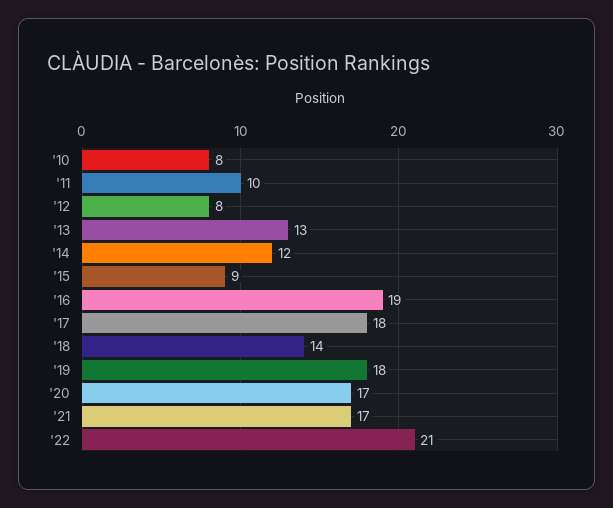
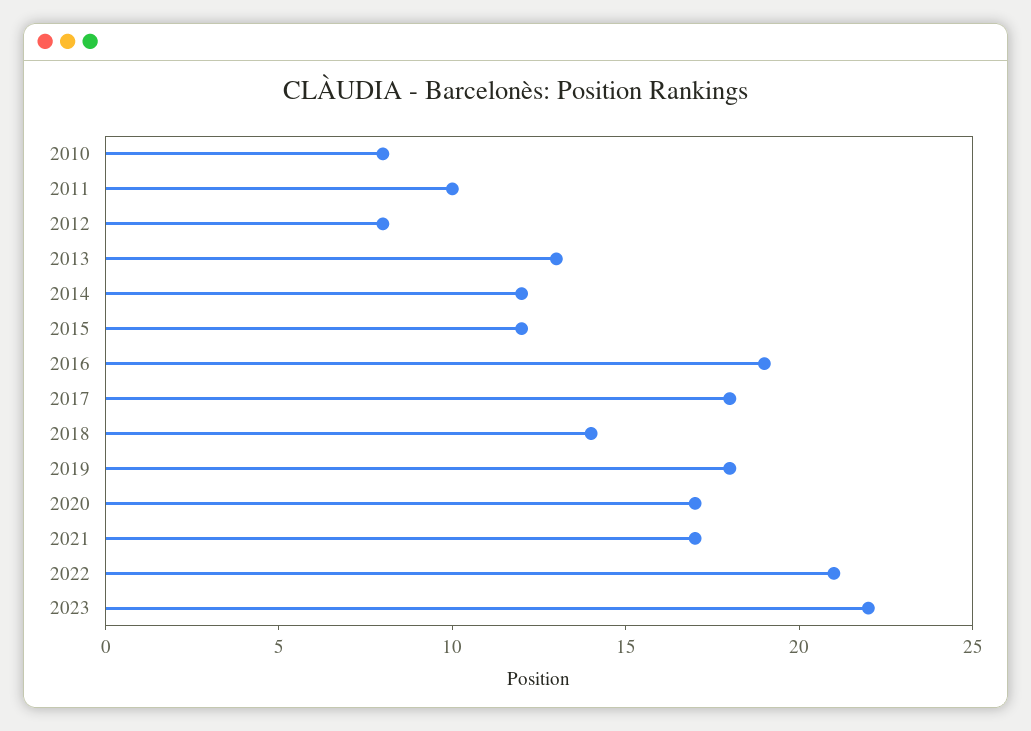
'15: 9 -> 12
2023: none -> 22

